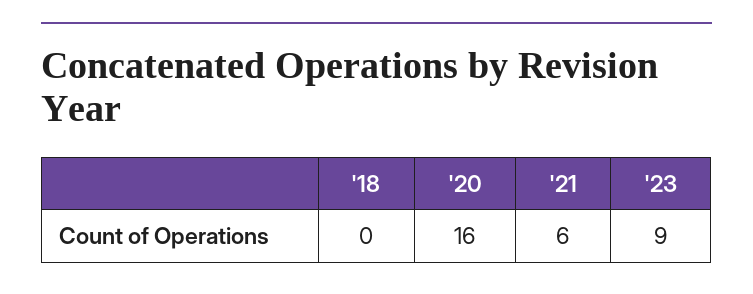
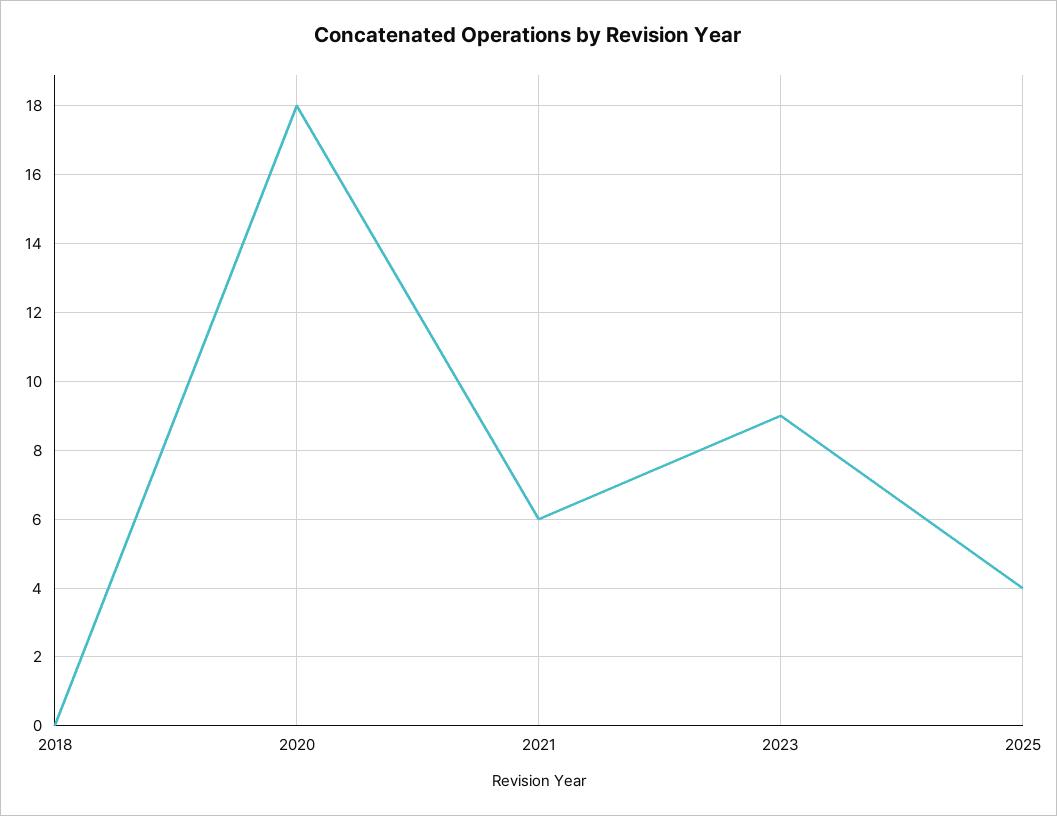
'20: 16 -> 18
2025: none -> 4

